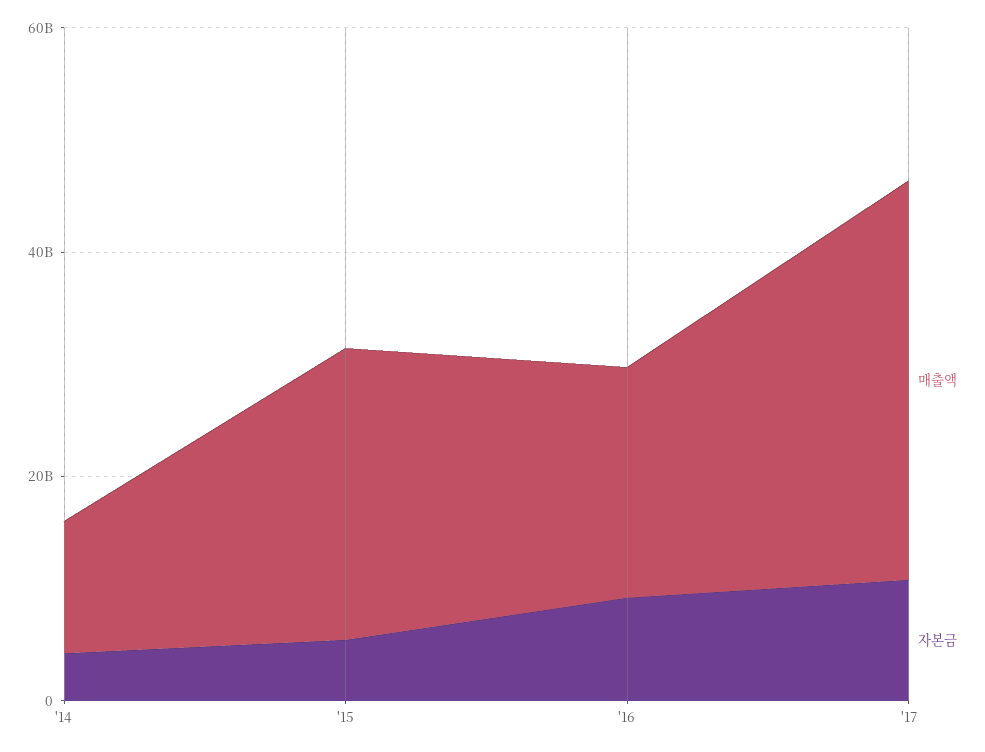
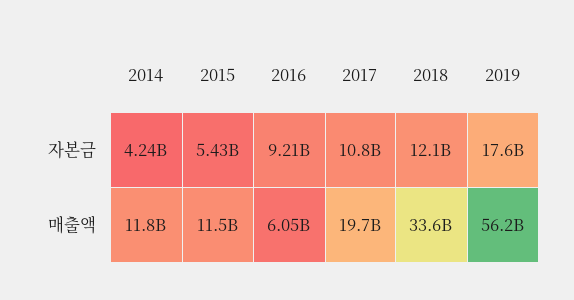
매출액, '15: 25000000000 -> 11500000000
매출액, '16: 20000000000 -> 6050000000
매출액, '17: 35000000000 -> 19700000000
자본금, 2018: none -> 12100000000
자본금, 2019: none -> 17600000000
매출액, 2018: none -> 33600000000
매출액, 2019: none -> 56200000000

